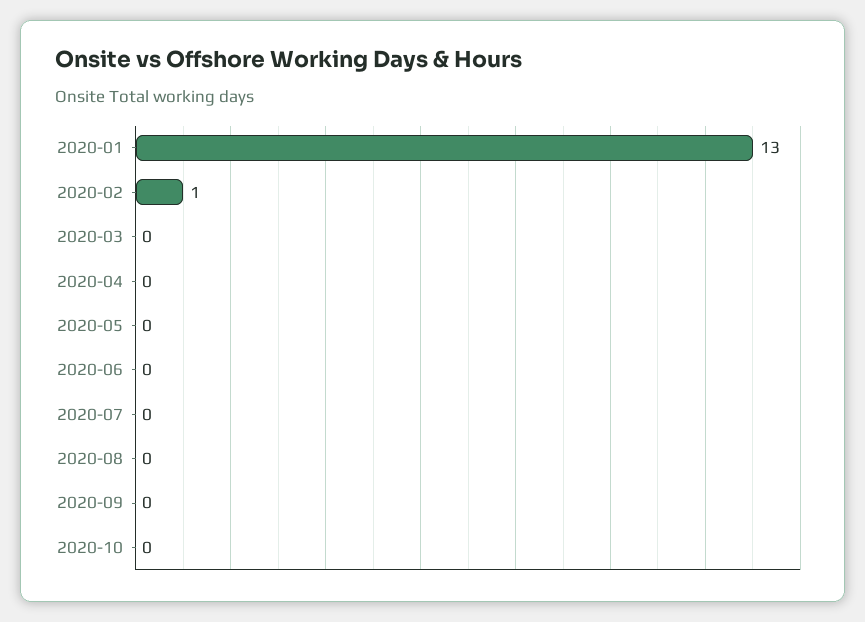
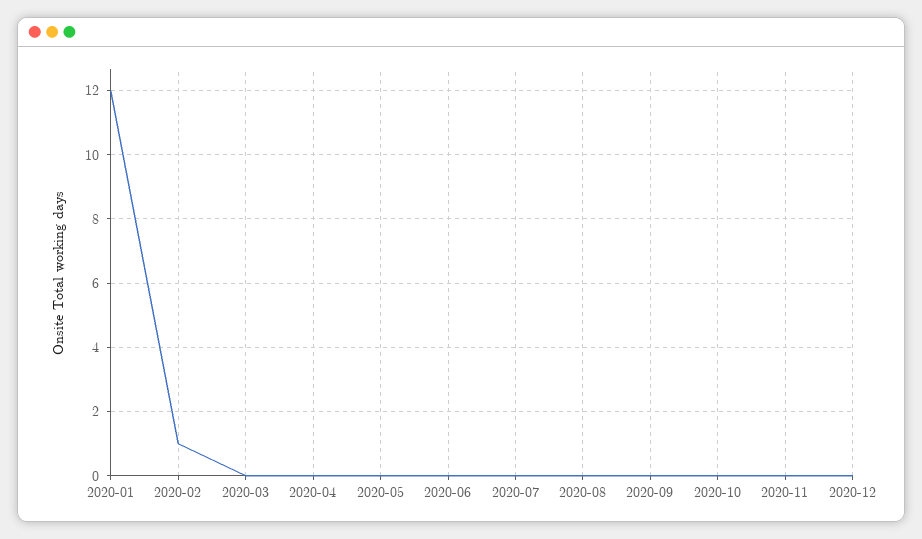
2020-01: 13 -> 12
2020-11: none -> 0
2020-12: none -> 0

